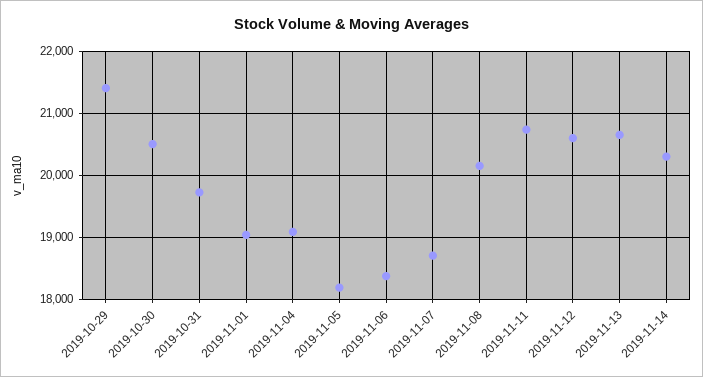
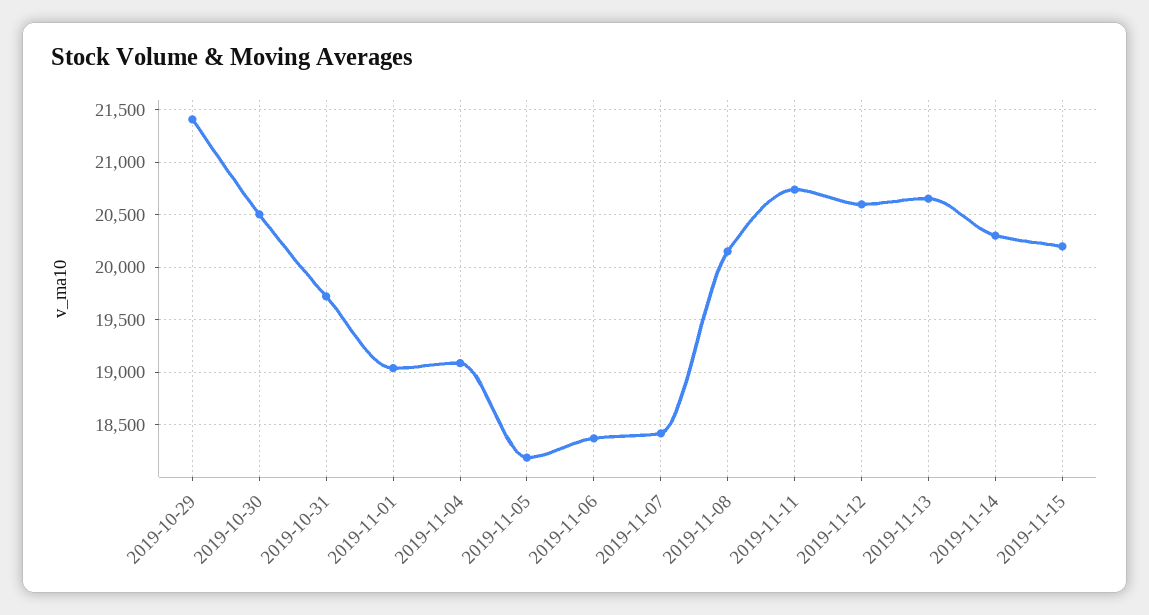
2019-11-07: 18700 -> 18400
2019-11-15: none -> 20200

